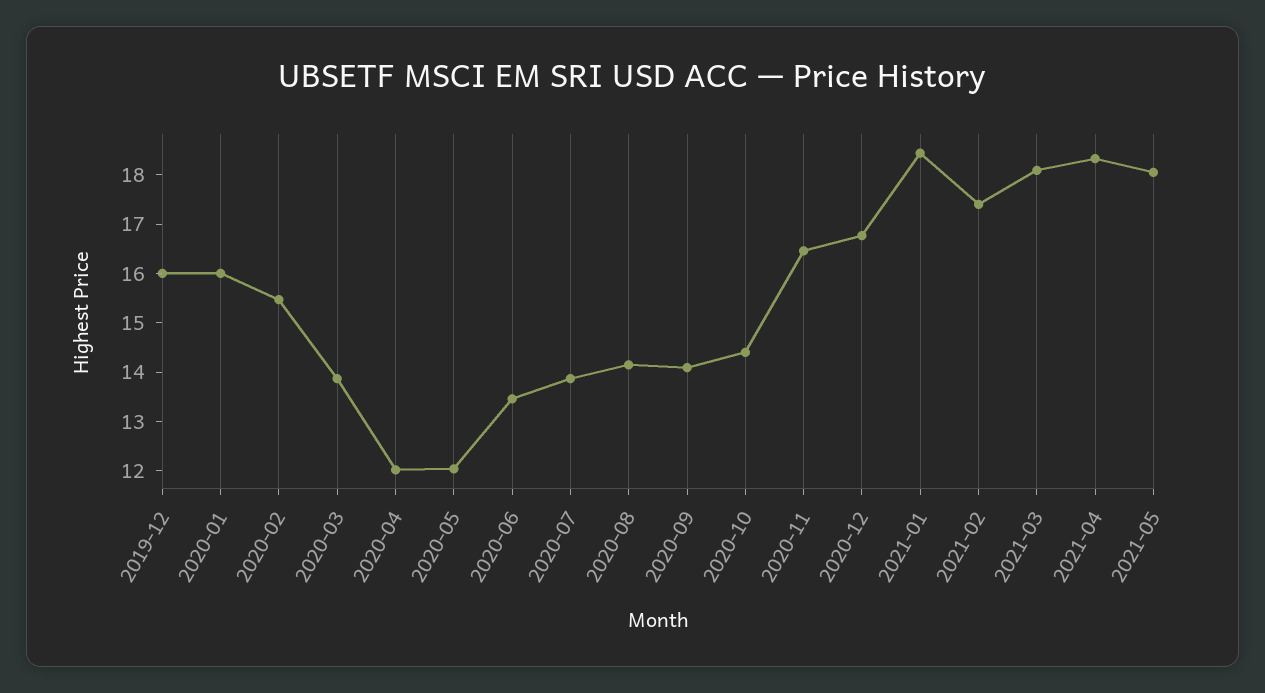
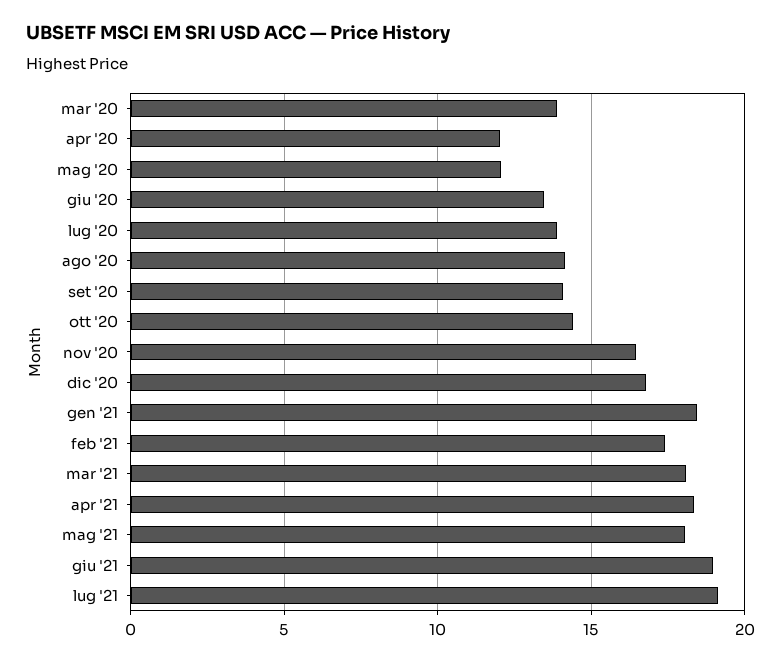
2019-12: 16 -> none
2020-01: 16 -> none
2020-02: 15.4 -> none
giu '21: none -> 19
lug '21: none -> 19

